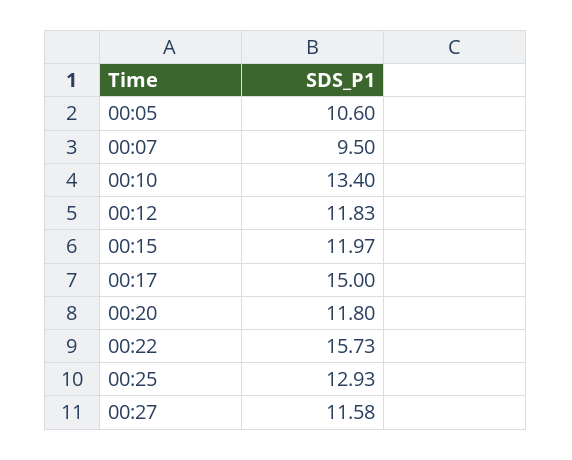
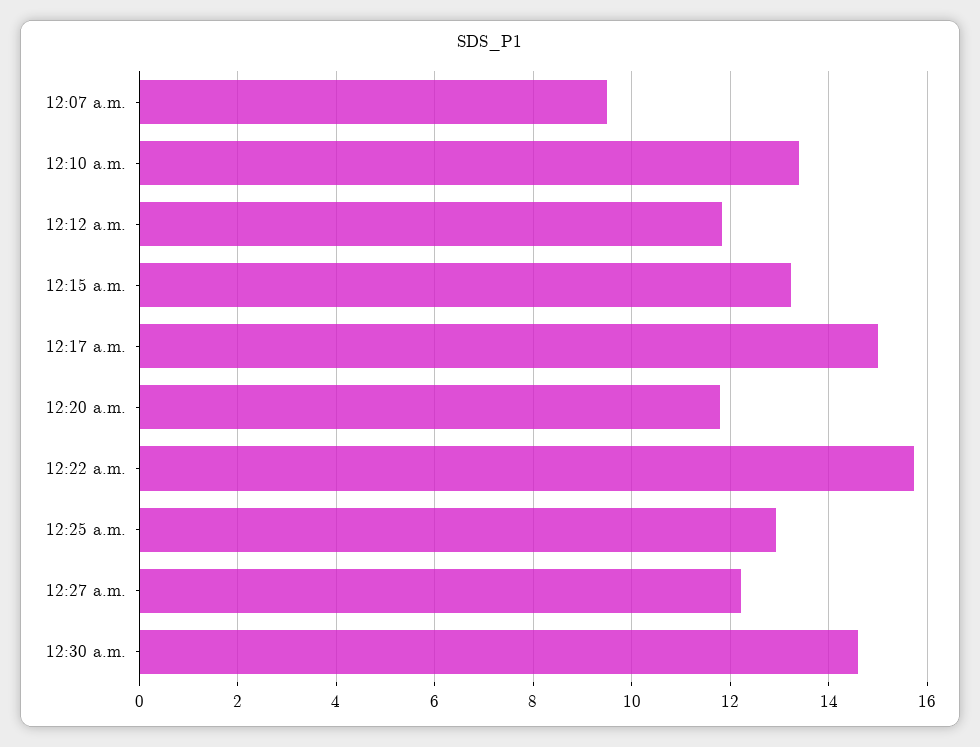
00:05: 10.6 -> none
00:15: 11.97 -> 13.2
00:27: 11.58 -> 12.2
12:30 a.m.: none -> 14.6

